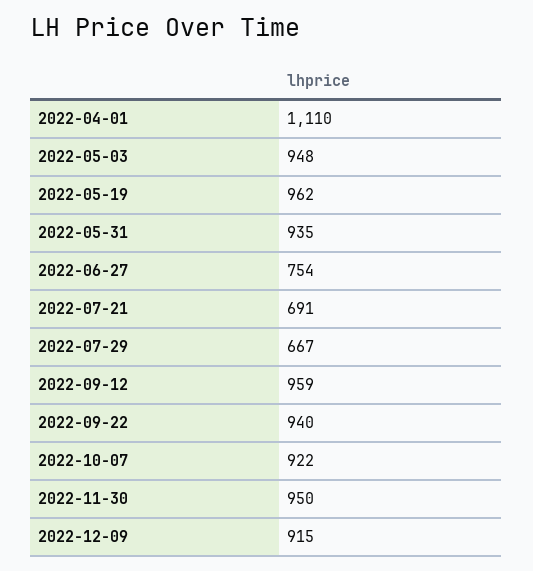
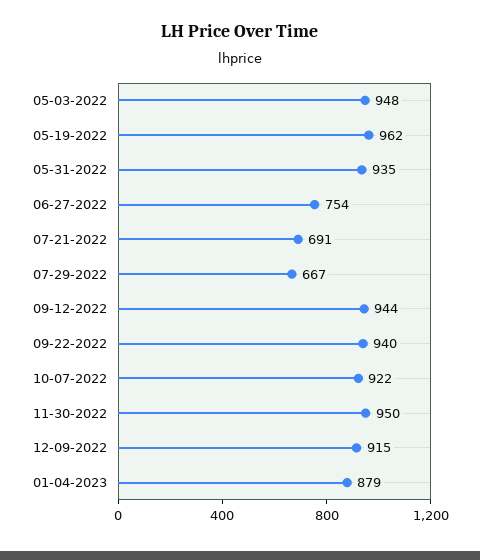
2022-04-01: 1110 -> none
2022-09-12: 959 -> 944
01-04-2023: none -> 879

